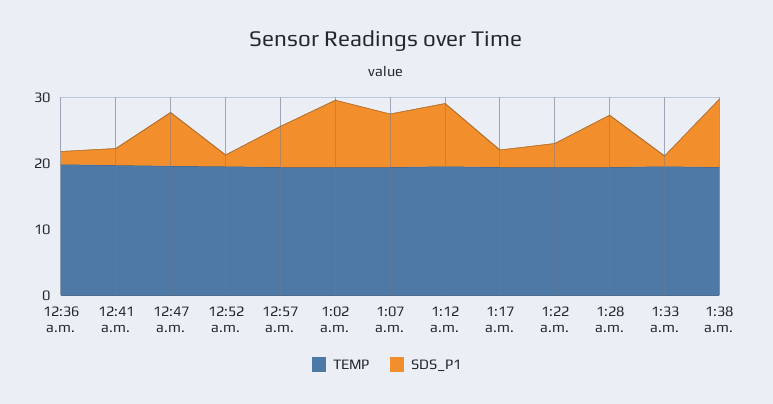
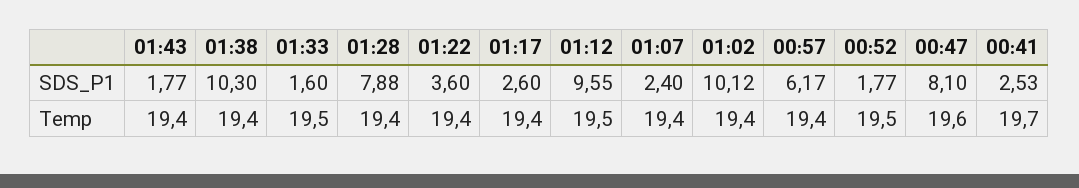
TEMP, 12:36 a.m.: 20 -> none
SDS_P1, 12:36 a.m.: 2 -> none
SDS_P1, 1:07 a.m.: 8 -> 2.4
SDS_P1, 01:43: none -> 1.77
TEMP, 01:43: none -> 19.4

